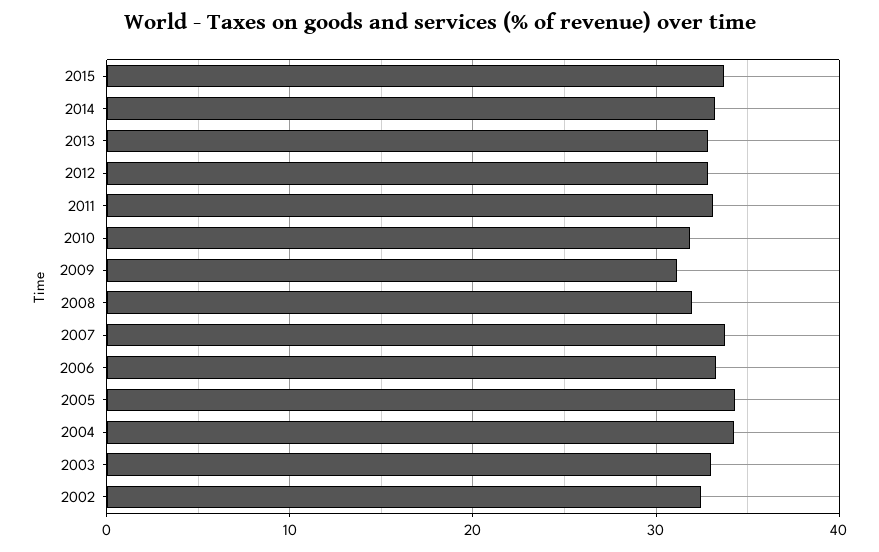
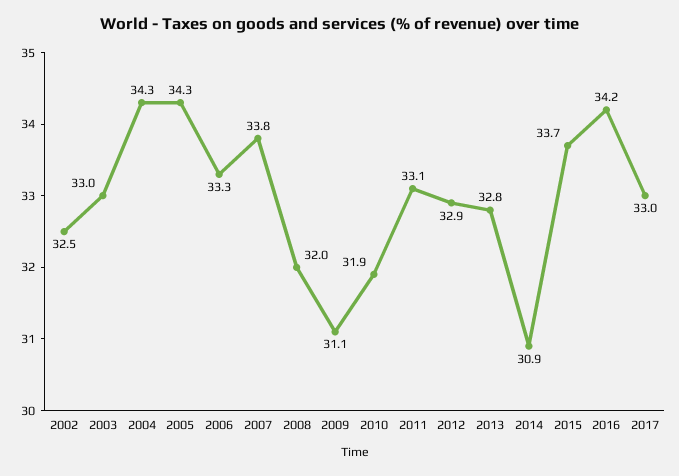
2014: 33 -> 30.9
2016: none -> 34.2
2017: none -> 33

